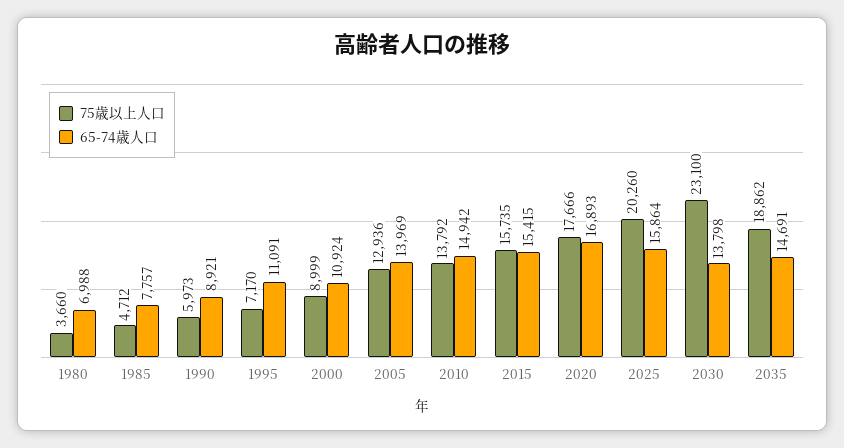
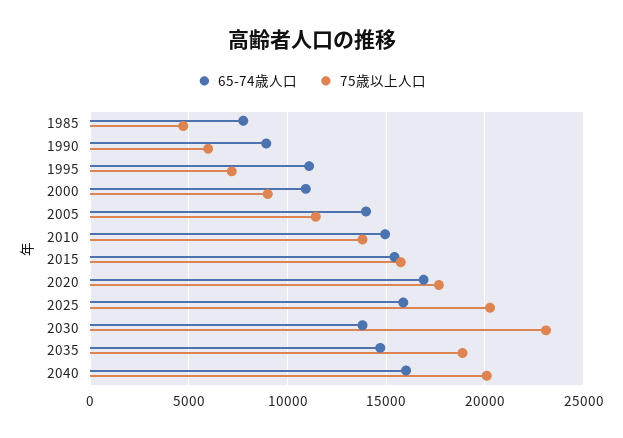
75歳以上人口, 1980: 3660 -> none
65-74歳人口, 1980: 6988 -> none
75歳以上人口, 2005: 12936 -> 11500
65-74歳人口, 2040: none -> 16000
75歳以上人口, 2040: none -> 20000

